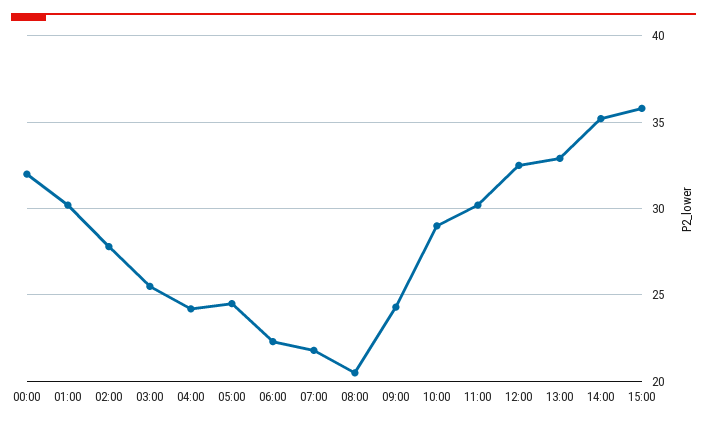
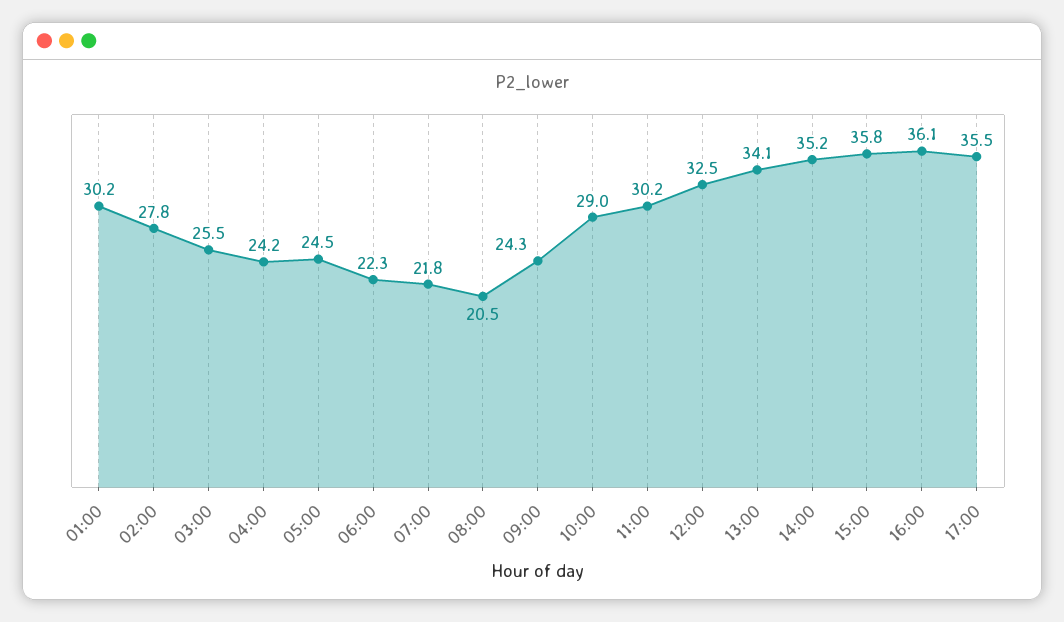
00:00: 32 -> none
13:00: 33 -> 34.1
16:00: none -> 36.1
17:00: none -> 35.5

